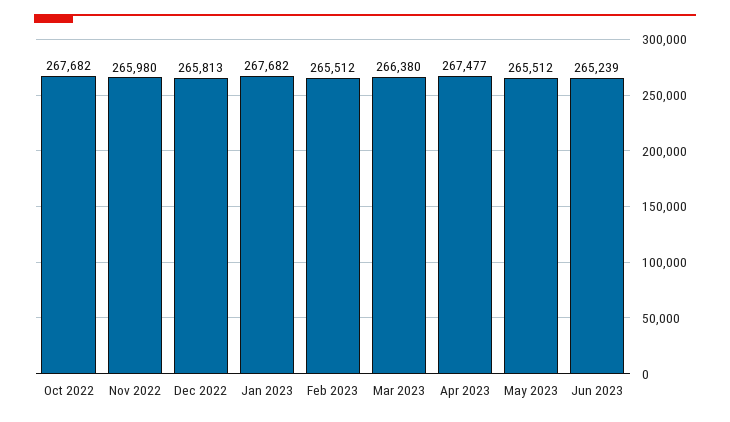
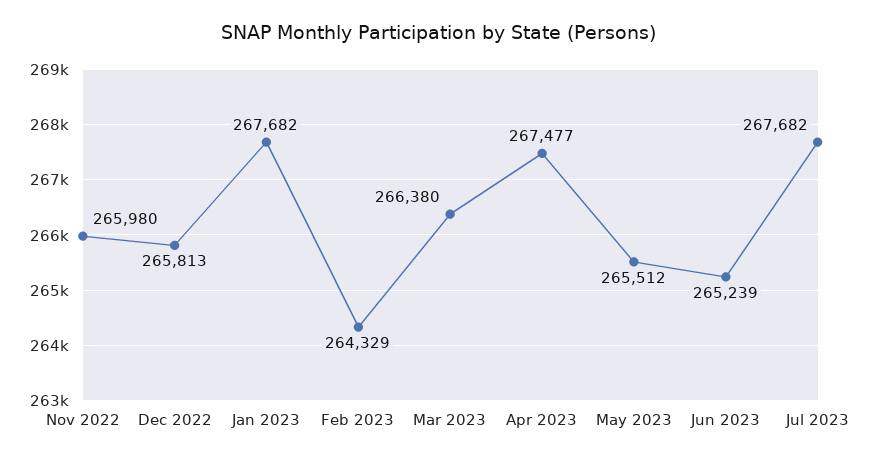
Oct 2022: 267682 -> none
Feb 2023: 265512 -> 264329
Jul 2023: none -> 267682

